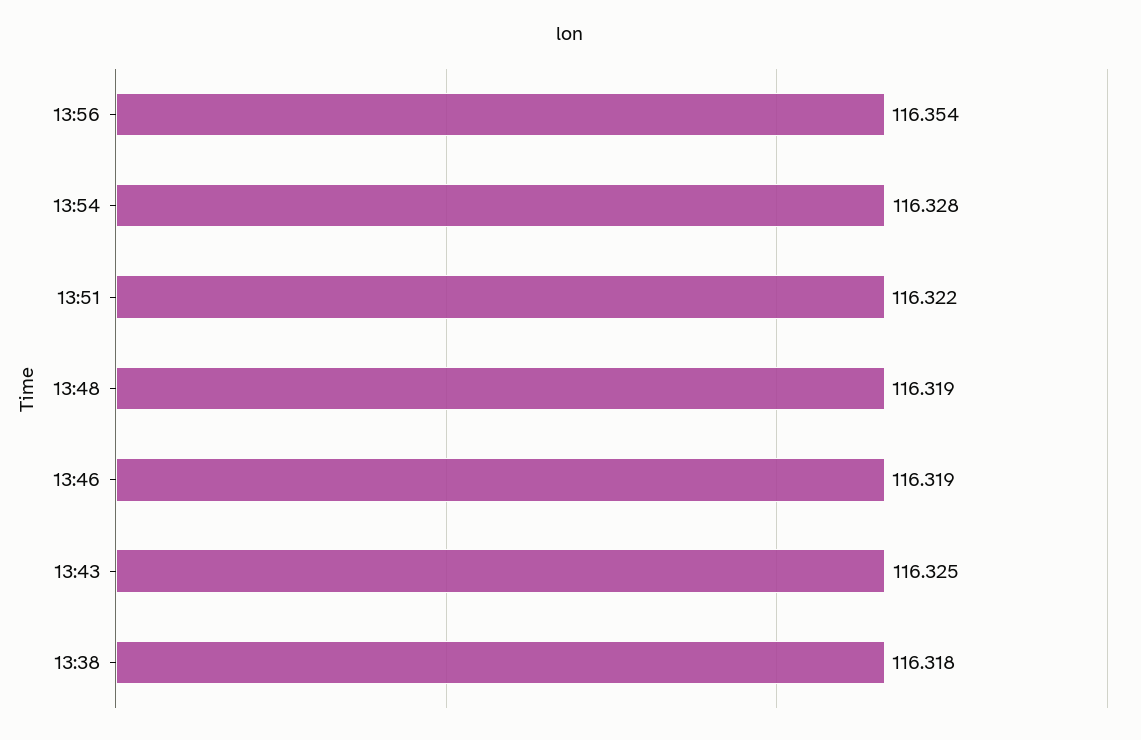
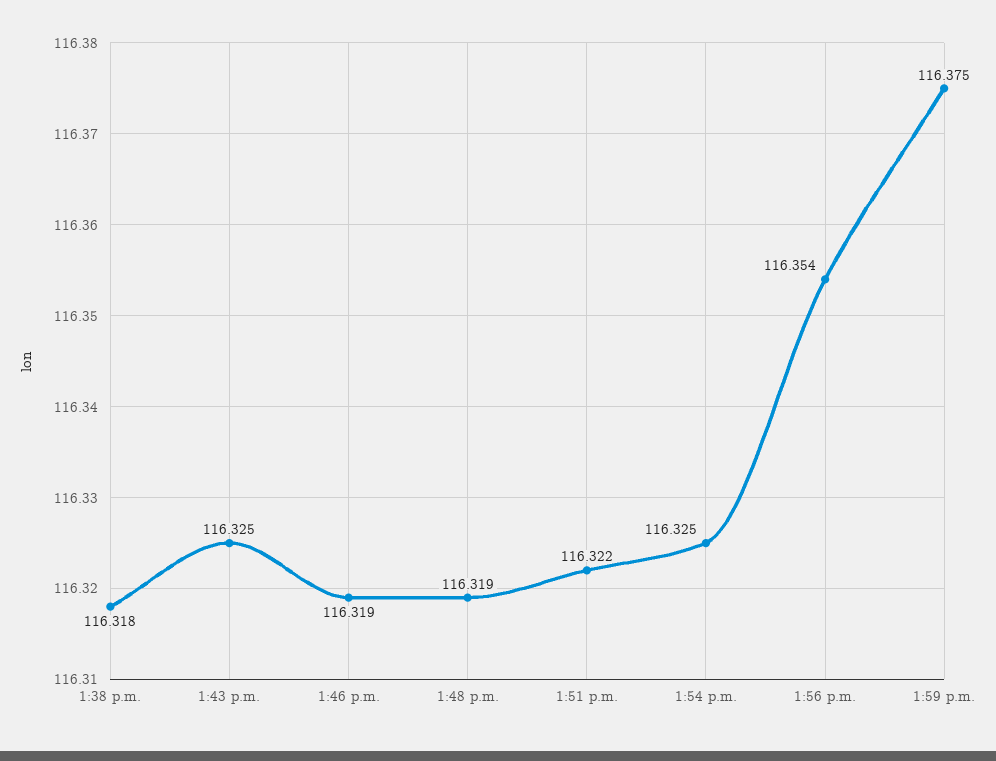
13:54: 116.328 -> 116.325
1:59 p.m.: none -> 116.375

